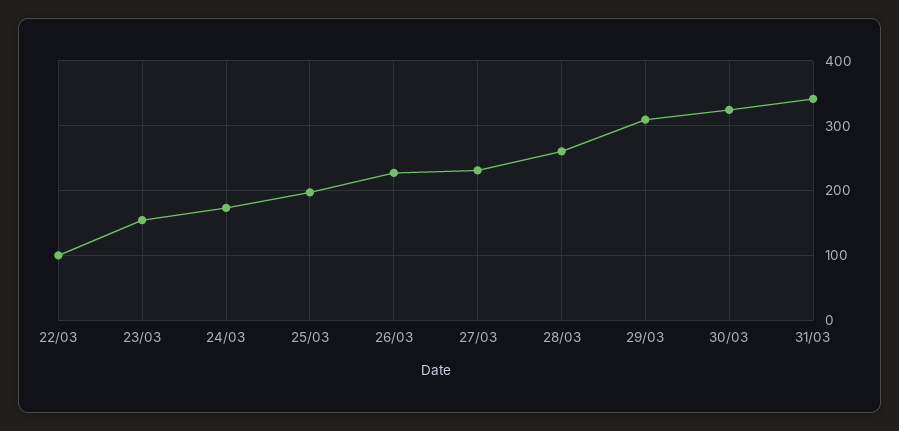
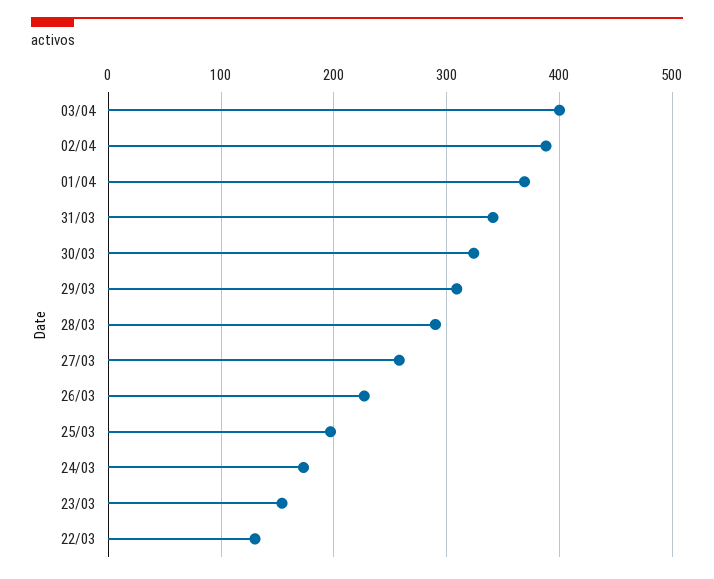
22/03: 100 -> 130
27/03: 230 -> 260
28/03: 260 -> 290
03/04: none -> 400
02/04: none -> 390
01/04: none -> 370

